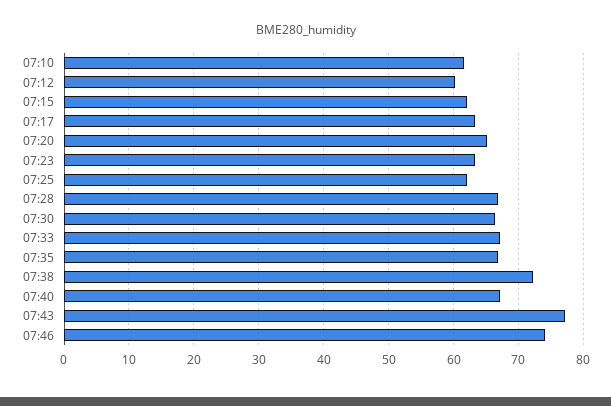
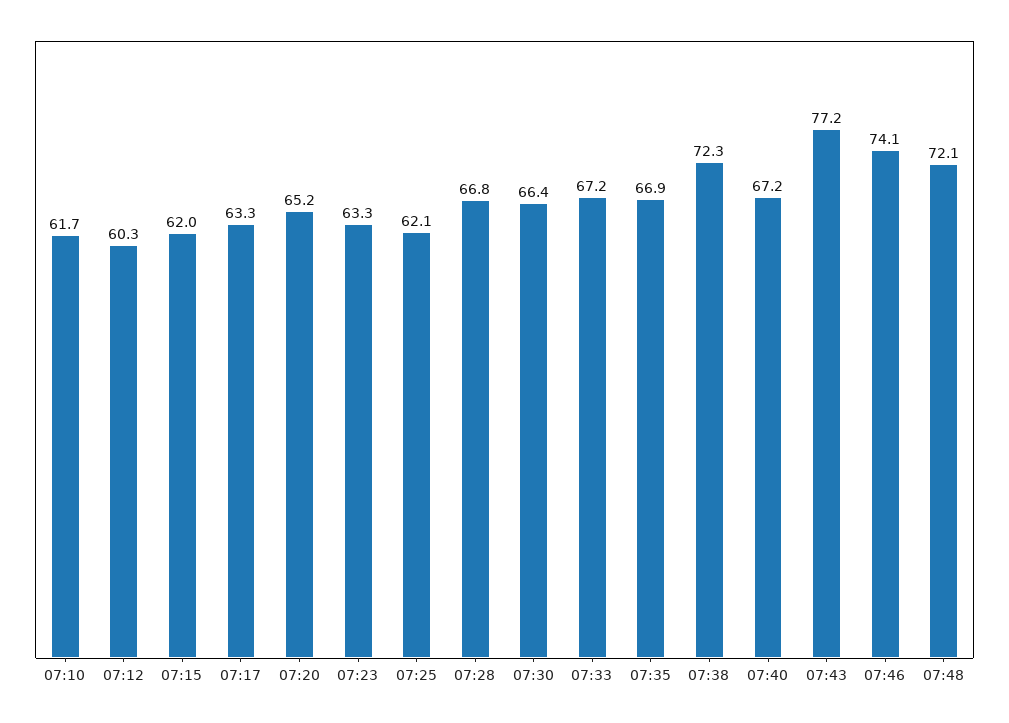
07:48: none -> 72.1

